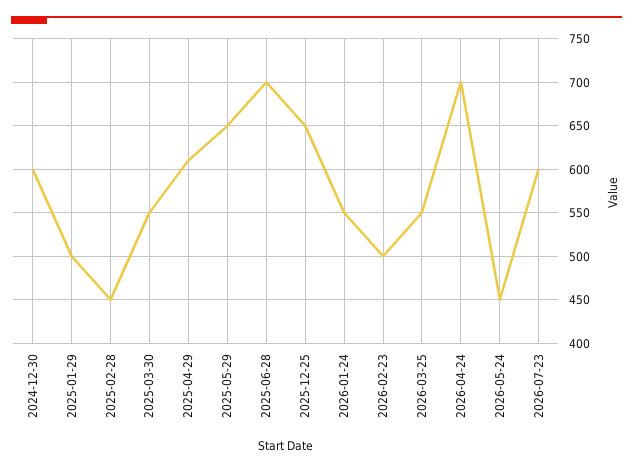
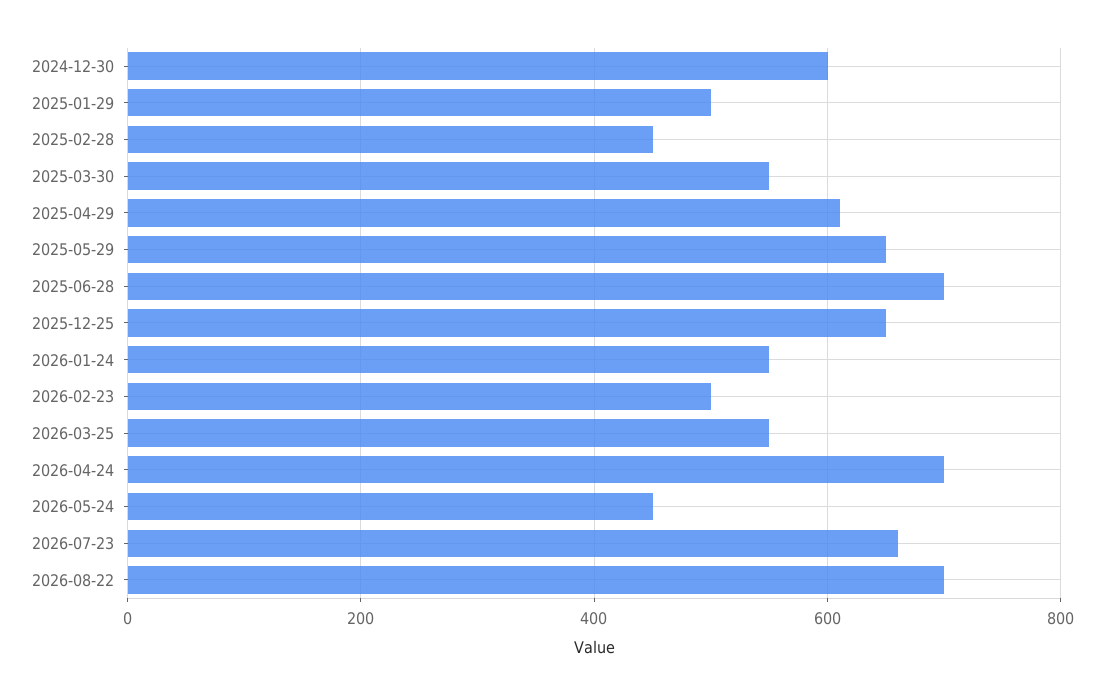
2026-07-23: 600 -> 660
2026-08-22: none -> 700

